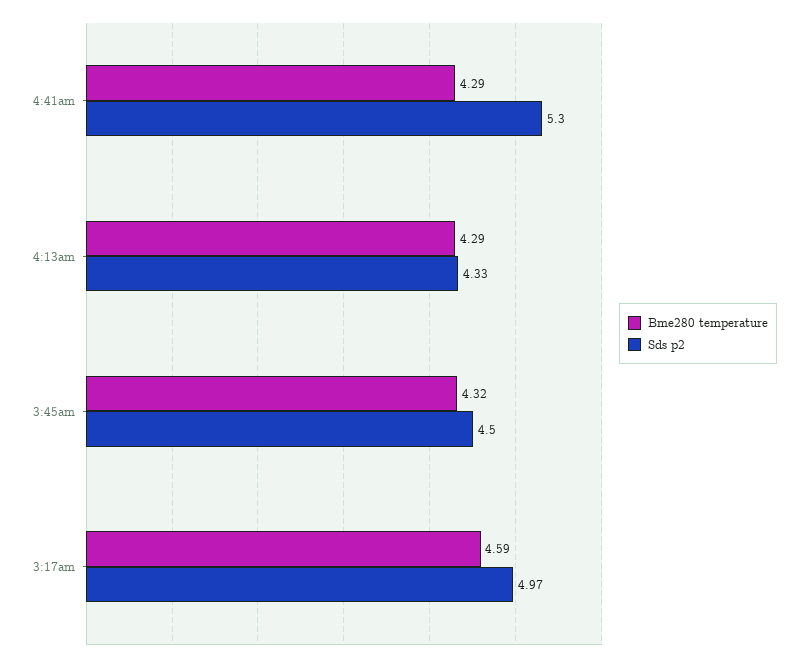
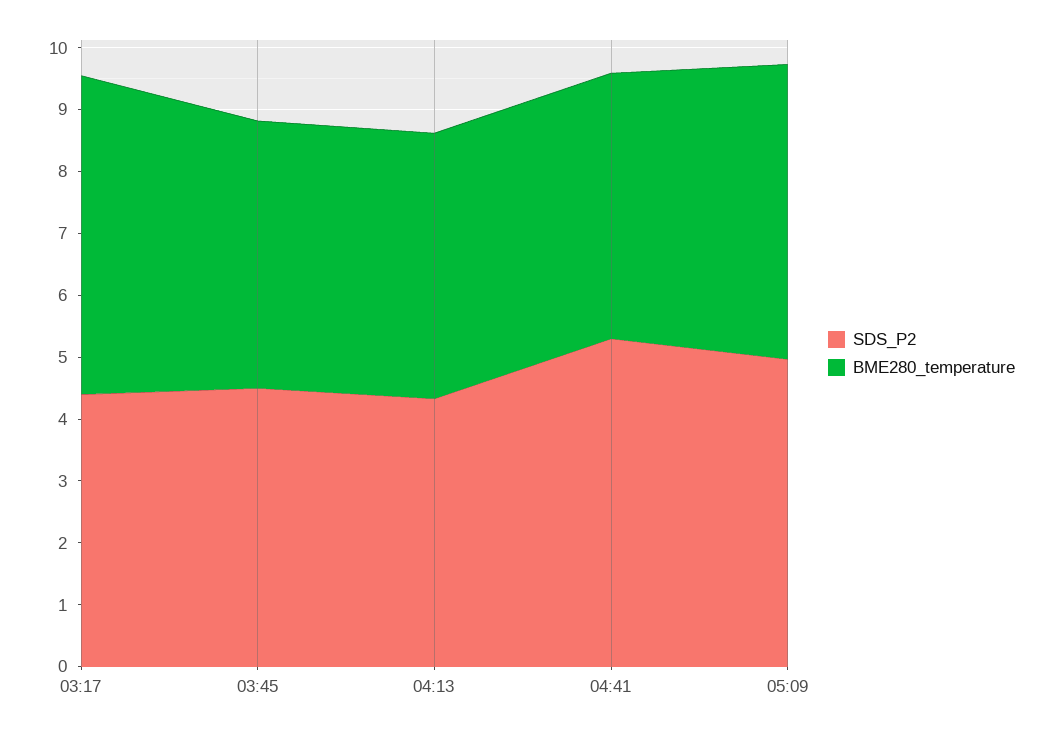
Bme280 temperature, 3:17am: 4.59 -> 5.2
Sds p2, 3:17am: 4.97 -> 4.4
Sds p2, 05:09: none -> 5
Bme280 temperature, 05:09: none -> 4.8

